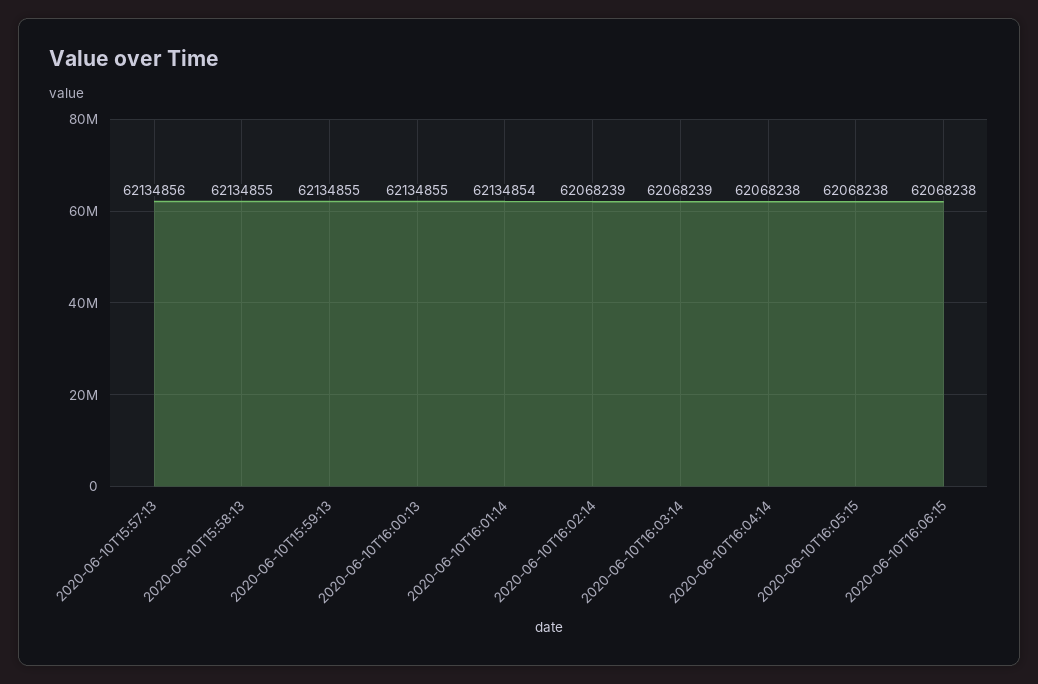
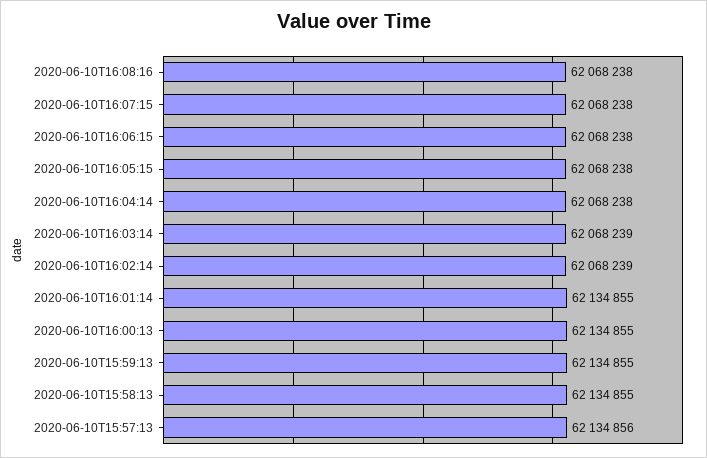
2020-06-10T16:01:14: 62134854 -> 62134855
2020-06-10T16:08:16: none -> 62068238
2020-06-10T16:07:15: none -> 62068238

